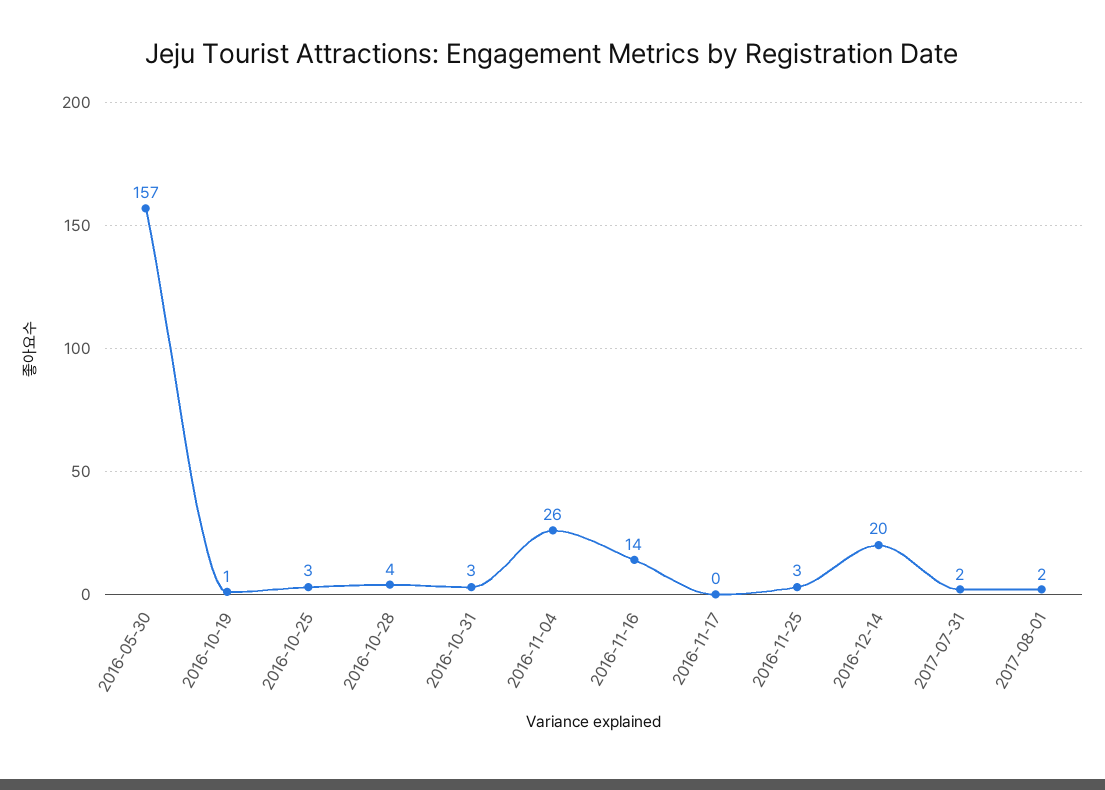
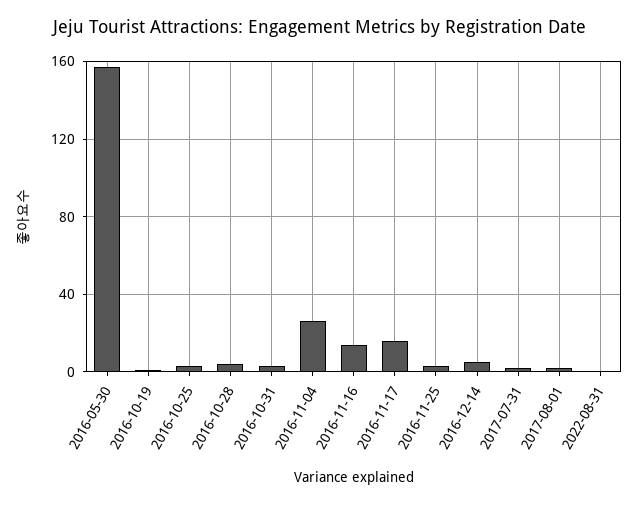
2016-11-17: 0 -> 15
2016-12-14: 20 -> 5
2022-08-31: none -> 0

